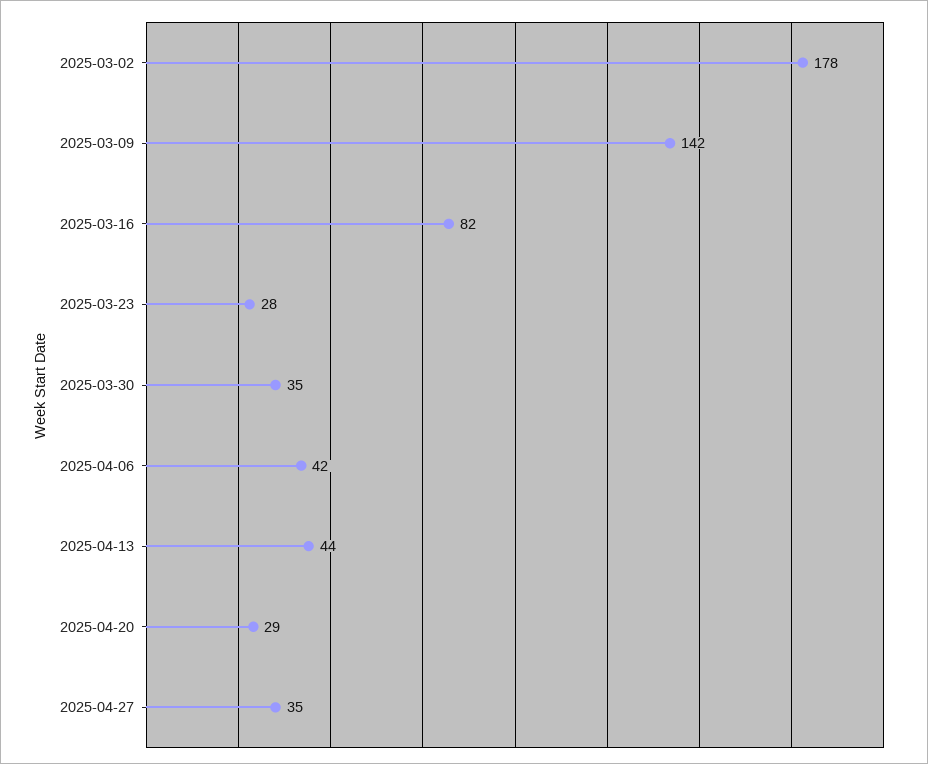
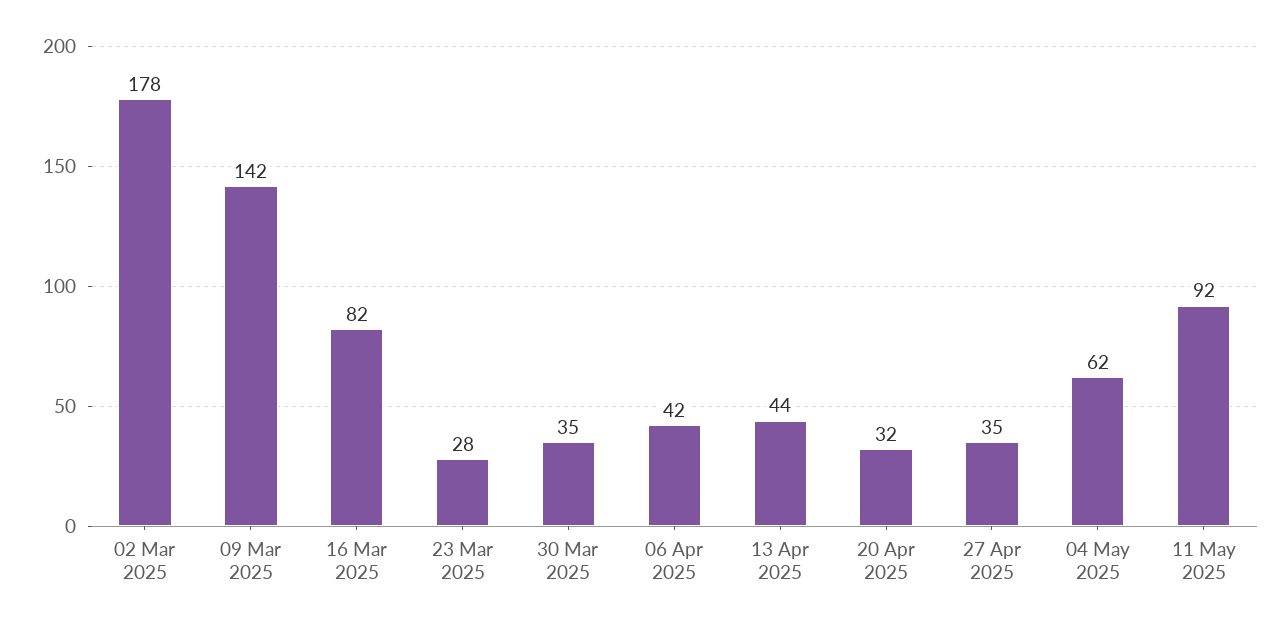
2025-04-20: 29 -> 32
04 May 2025: none -> 62
11 May 2025: none -> 92

